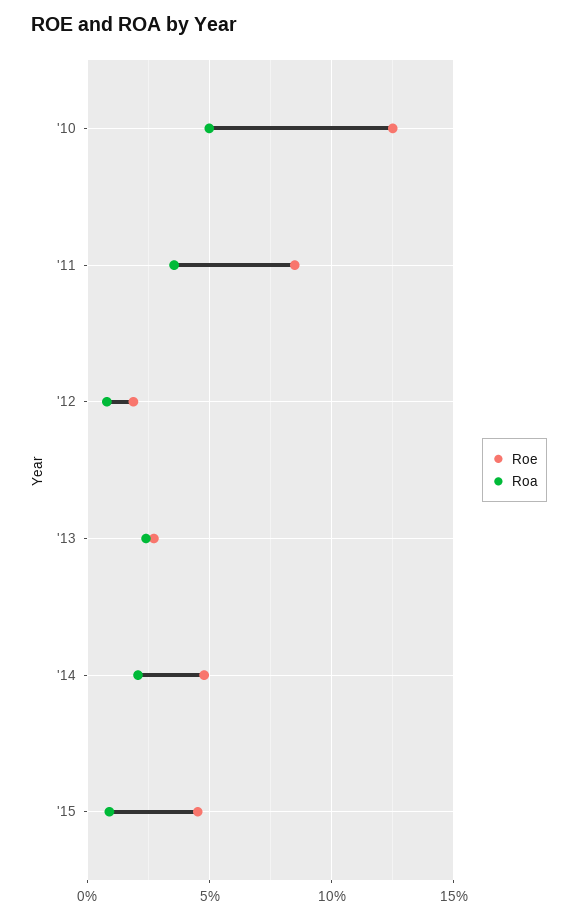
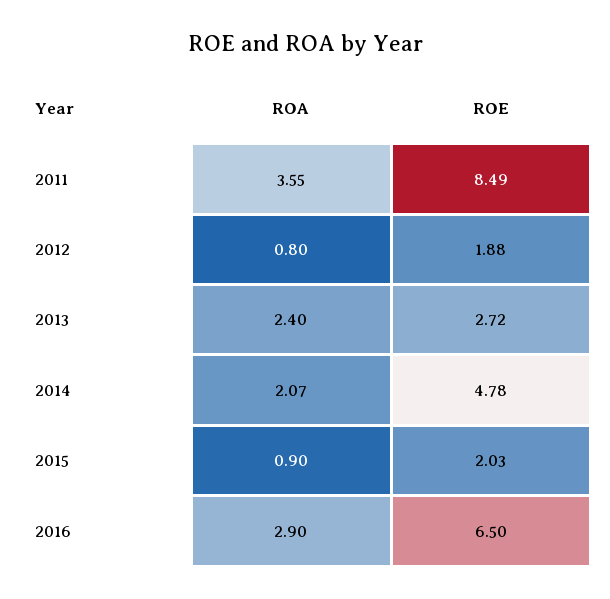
Roe, '10: 12.5 -> none
Roa, '10: 5 -> none
Roe, '15: 4.5 -> 2.03
Roa, 2016: none -> 2.9
Roe, 2016: none -> 6.5

